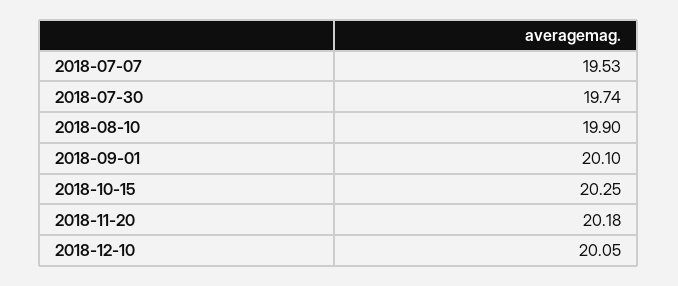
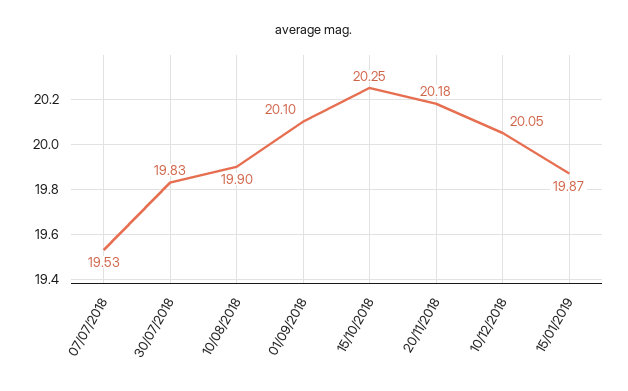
2018-07-30: 19.74 -> 19.83
15/01/2019: none -> 19.87

